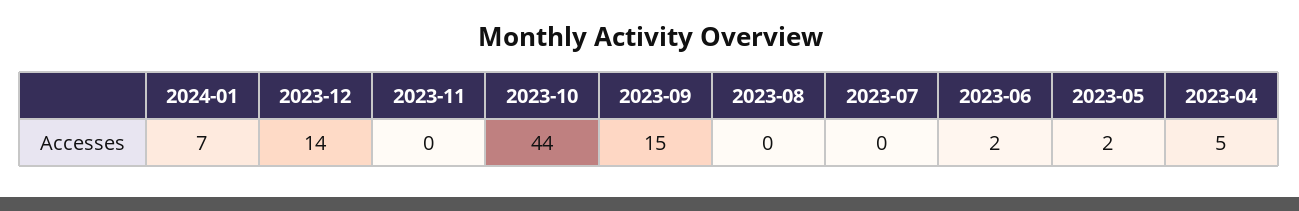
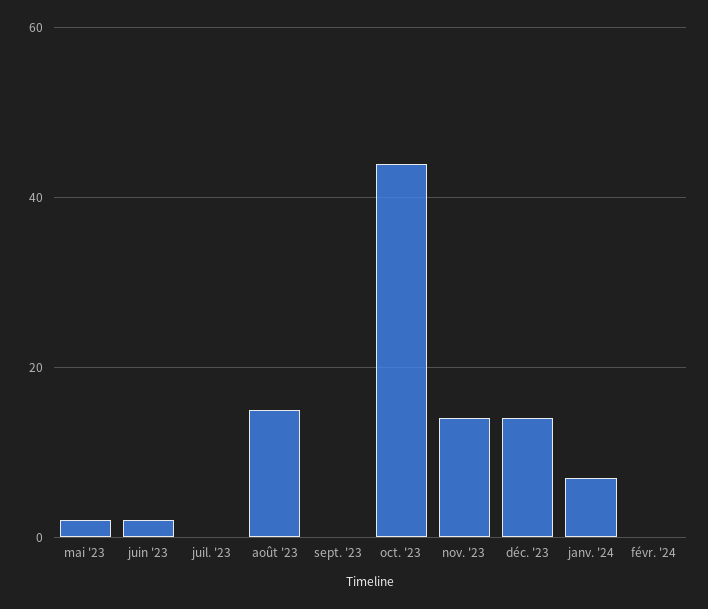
2023-11: 0 -> 15
2023-09: 15 -> 0
2023-08: 0 -> 15
2023-04: 5 -> none
févr. '24: none -> 0

